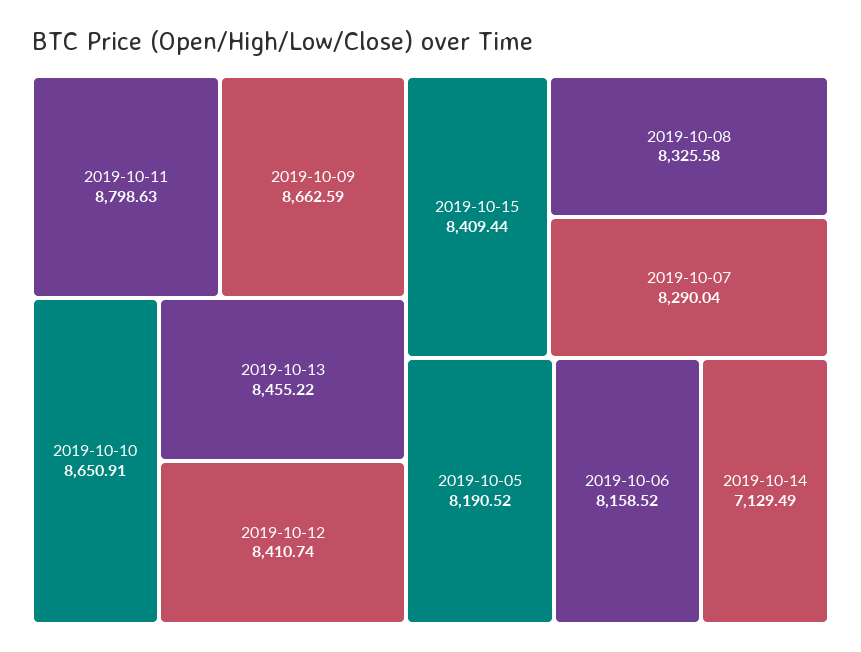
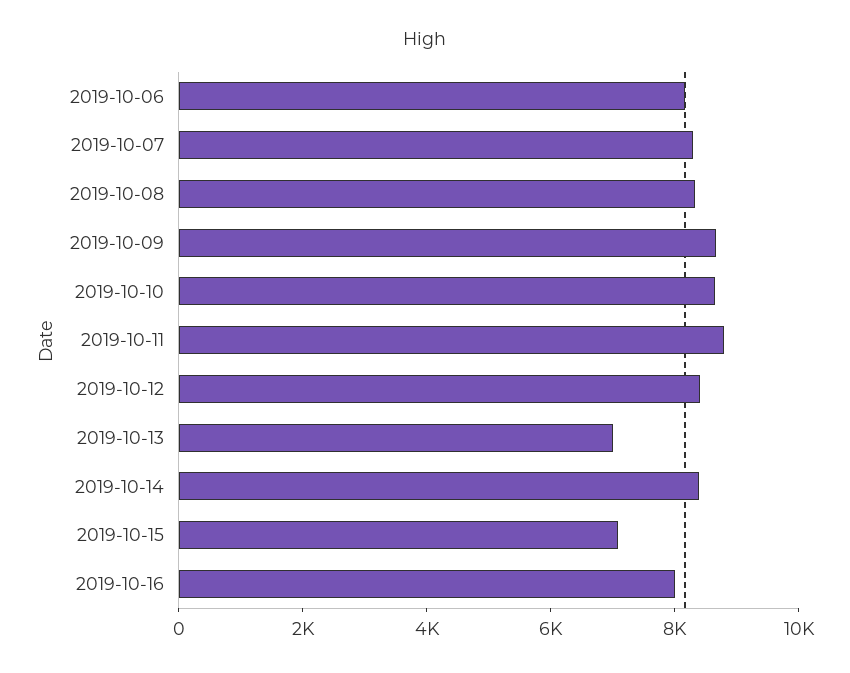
2019-10-13: 8455.22 -> 7000
2019-10-15: 8409.44 -> 7000
2019-10-05: 8190.52 -> none
2019-10-14: 7129.49 -> 8500
2019-10-16: none -> 8000

